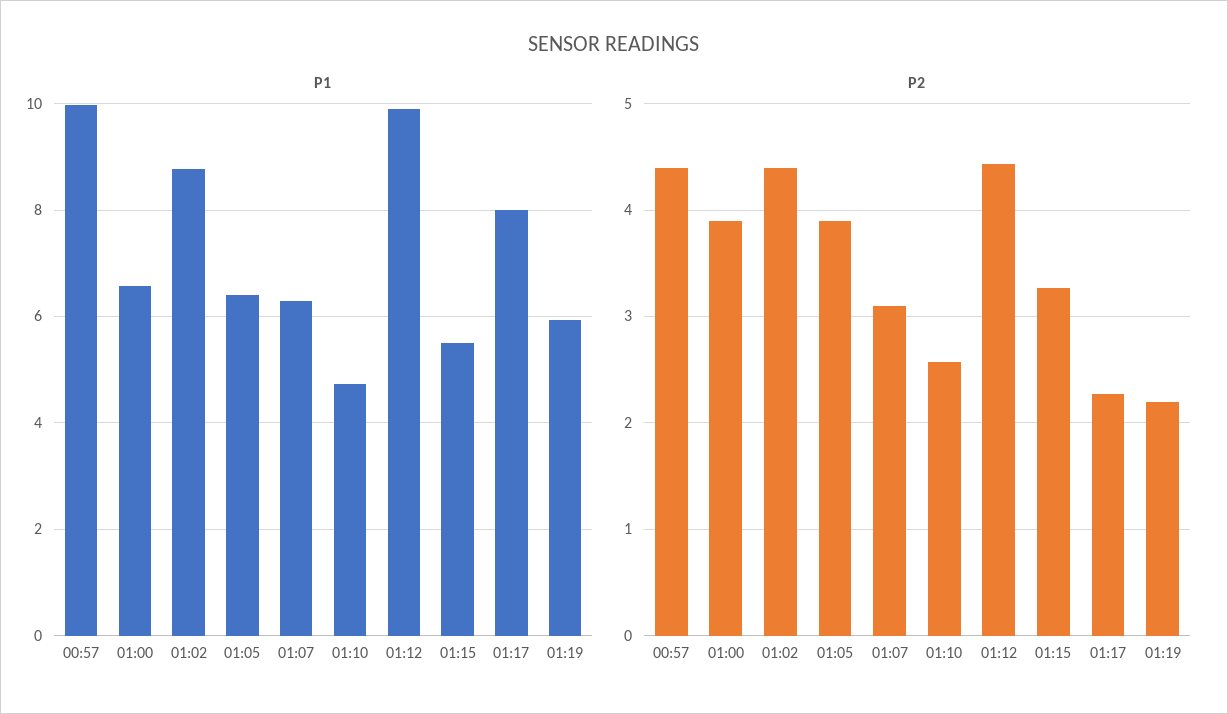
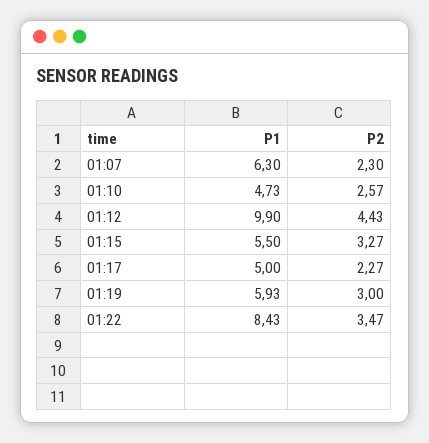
P1, 00:57: 10 -> none
P1, 01:00: 6.6 -> none
P1, 01:02: 8.8 -> none
P1, 01:05: 6.4 -> none
P1, 01:17: 8 -> 5
P2, 00:57: 4.4 -> none
P2, 01:00: 3.9 -> none
P2, 01:02: 4.4 -> none
P2, 01:05: 3.9 -> none
P2, 01:07: 3.1 -> 2.3
P2, 01:19: 2.2 -> 3
P1, 01:22: none -> 8.43
P2, 01:22: none -> 3.47

